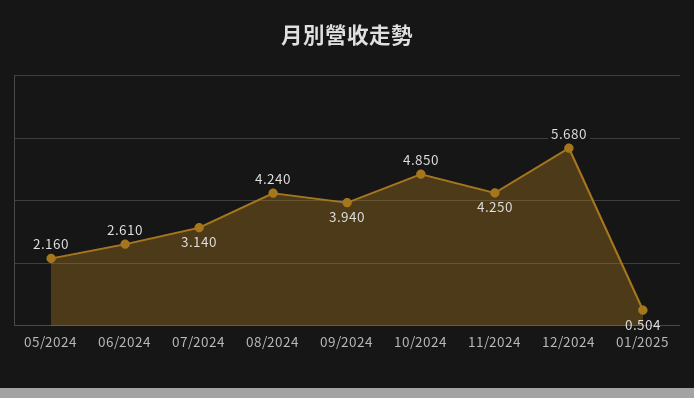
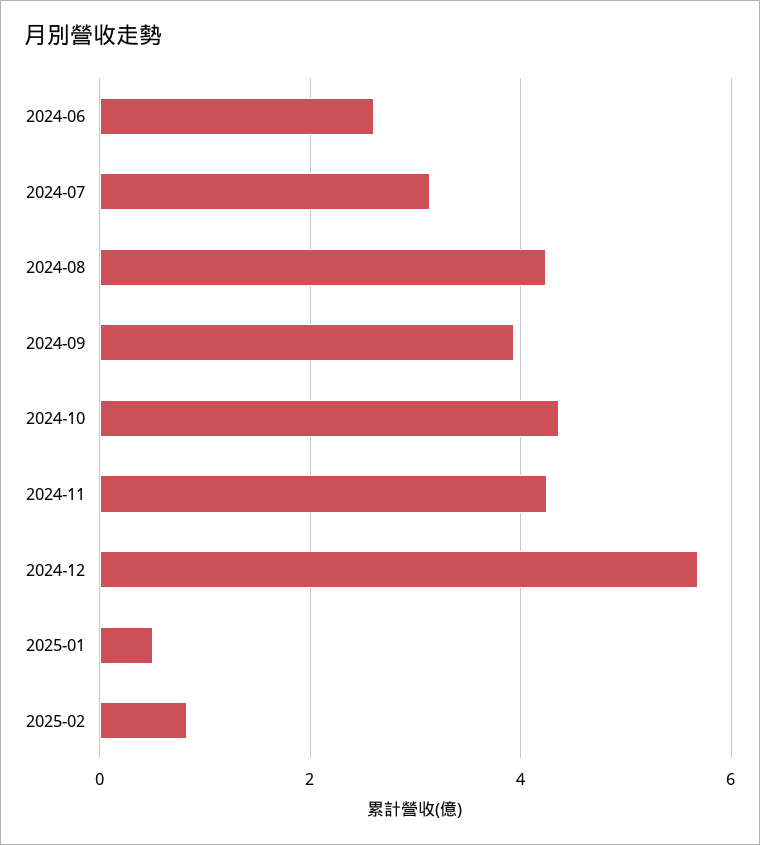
05/2024: 2.16 -> none
10/2024: 4.85 -> 4.4
2025-02: none -> 0.8

